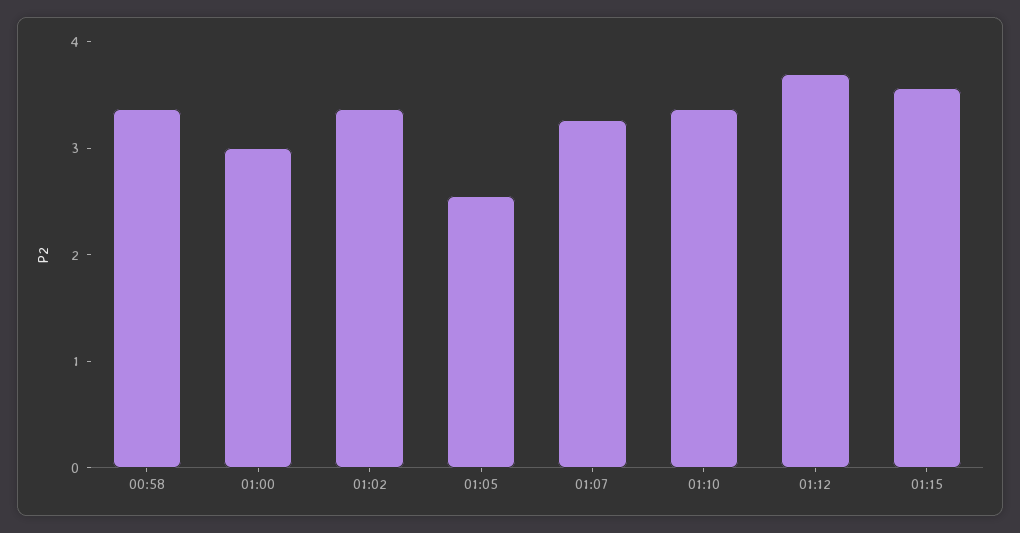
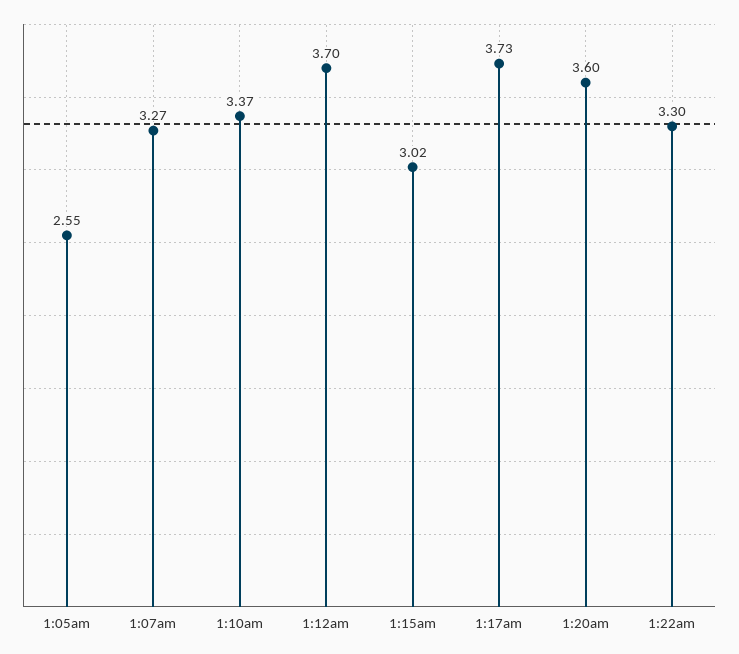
00:58: 3.4 -> none
01:00: 3 -> none
01:02: 3.4 -> none
01:15: 3.6 -> 3.02
1:17am: none -> 3.73
1:20am: none -> 3.6
1:22am: none -> 3.3

